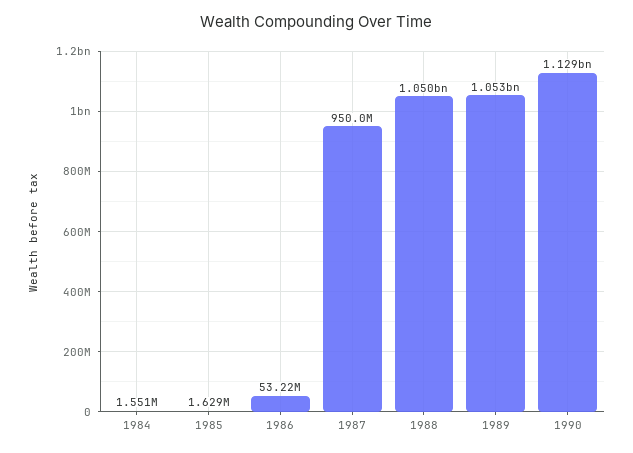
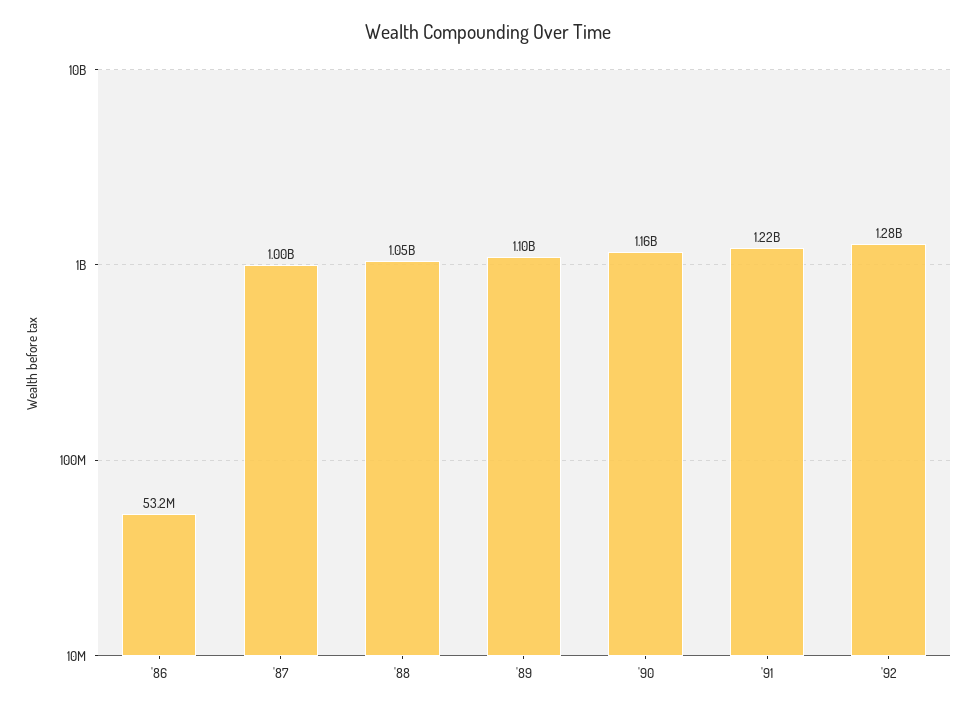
1984: 1551000 -> none
1985: 1629000 -> none
1987: 950000000 -> 1000000000
1989: 1053000000 -> 1100000000
1990: 1129000000 -> 1160000000
'91: none -> 1220000000
'92: none -> 1280000000

